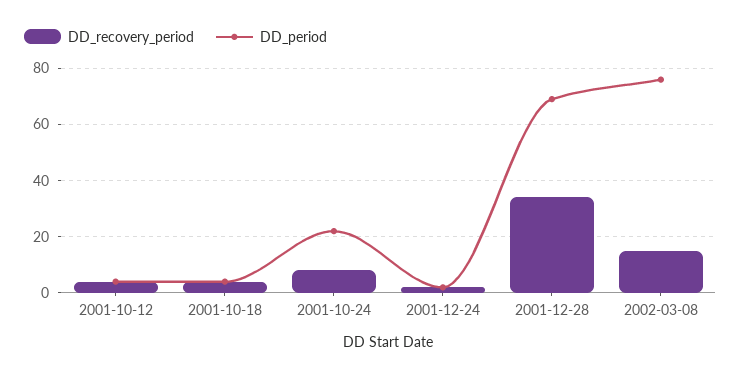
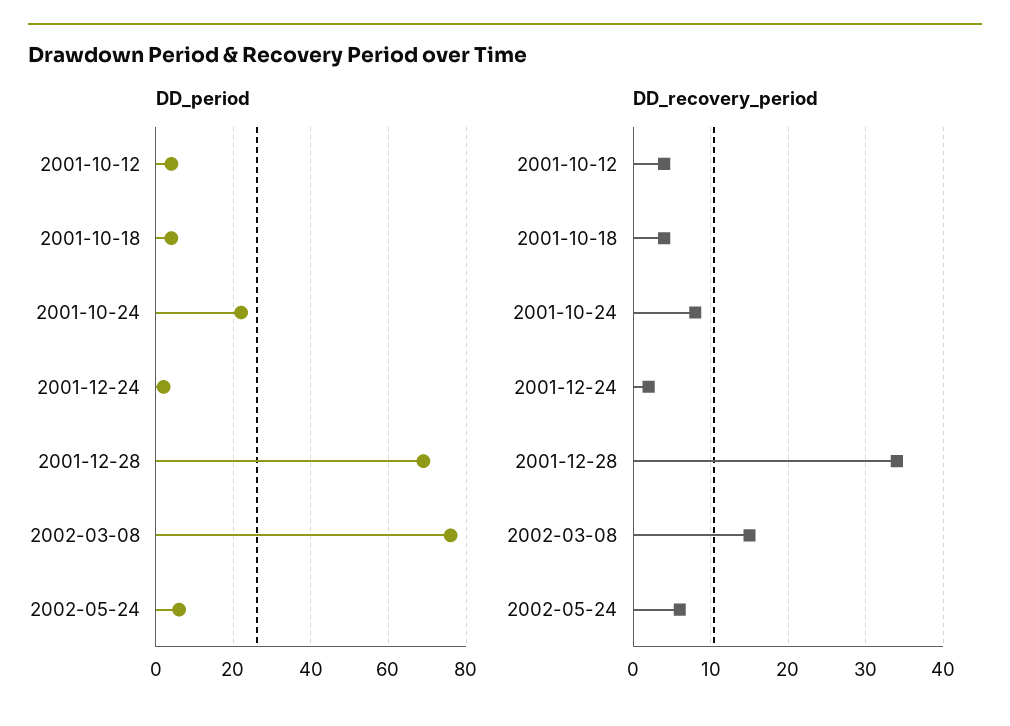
DD_period, 2002-05-24: none -> 5
DD_recovery_period, 2002-05-24: none -> 6

